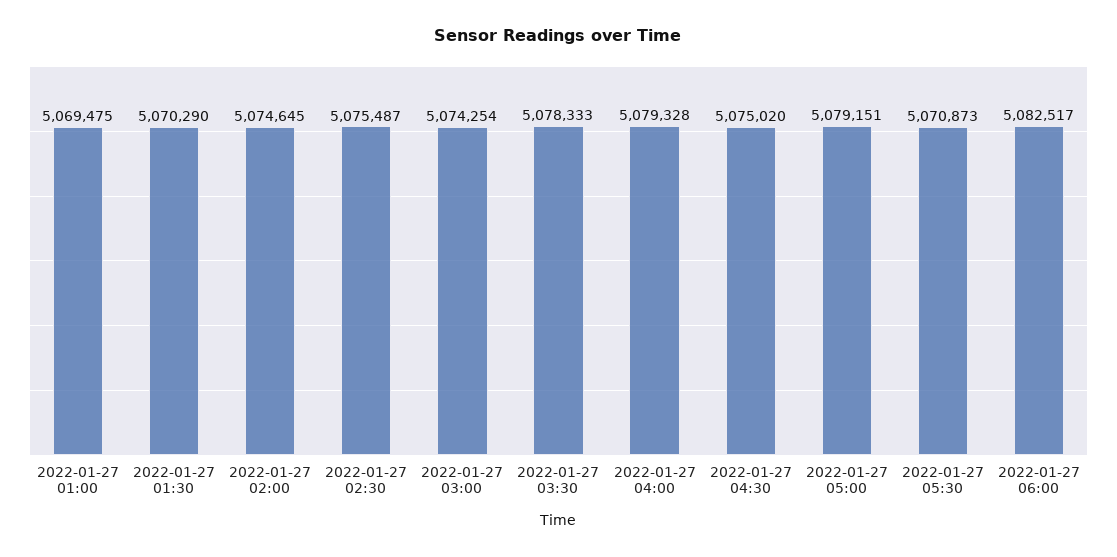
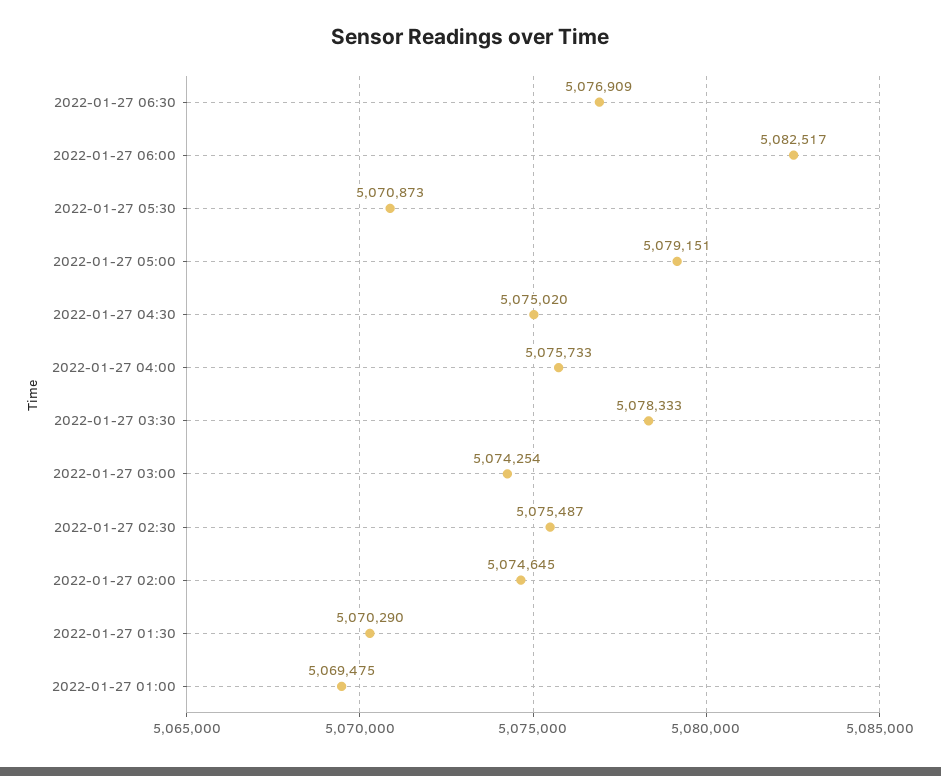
2022-01-27 04:00: 5079328 -> 5075733
2022-01-27 06:30: none -> 5076909

